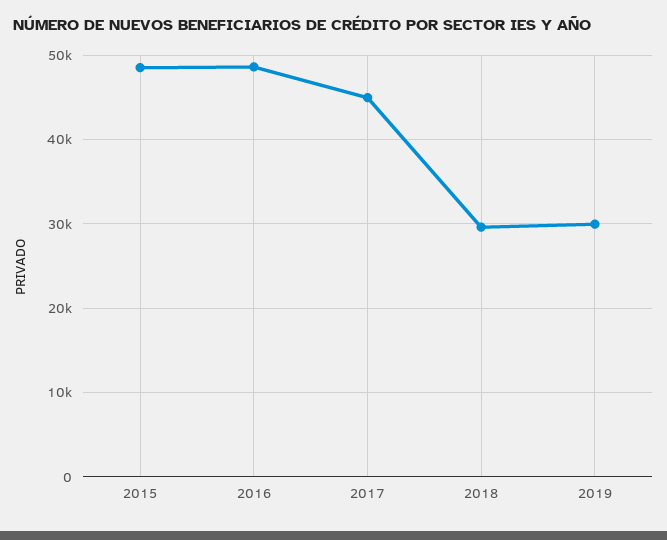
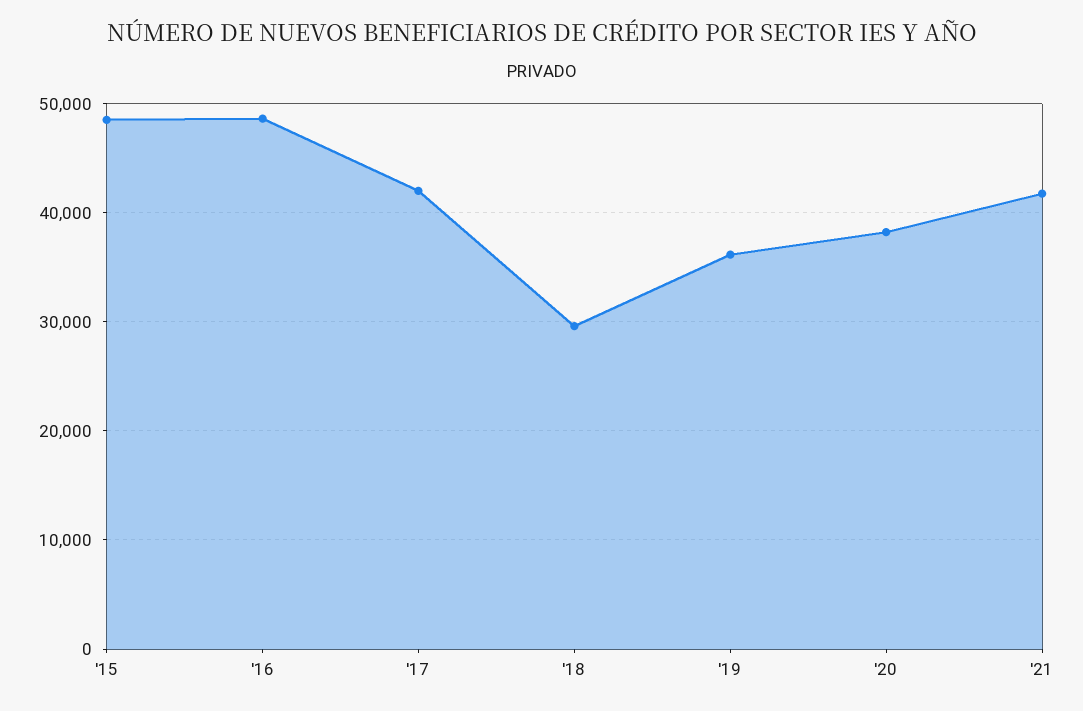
2017: 45000 -> 42000
2019: 30000 -> 36000
'20: none -> 38000
'21: none -> 42000

